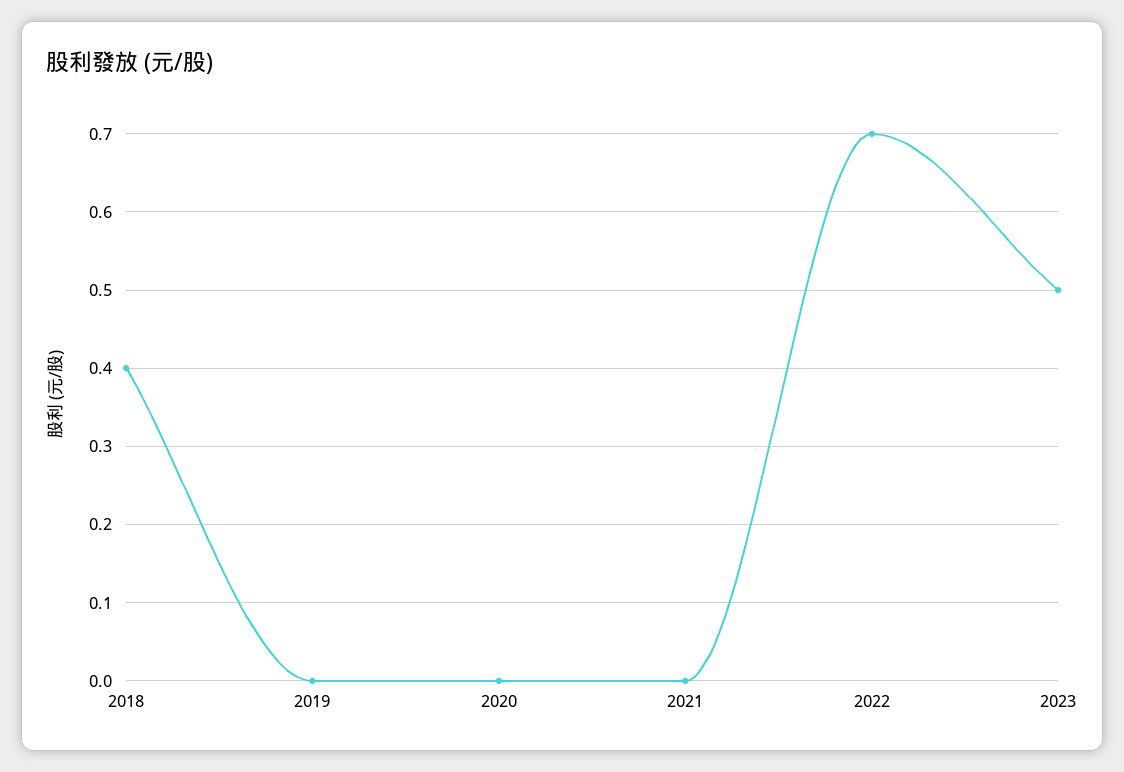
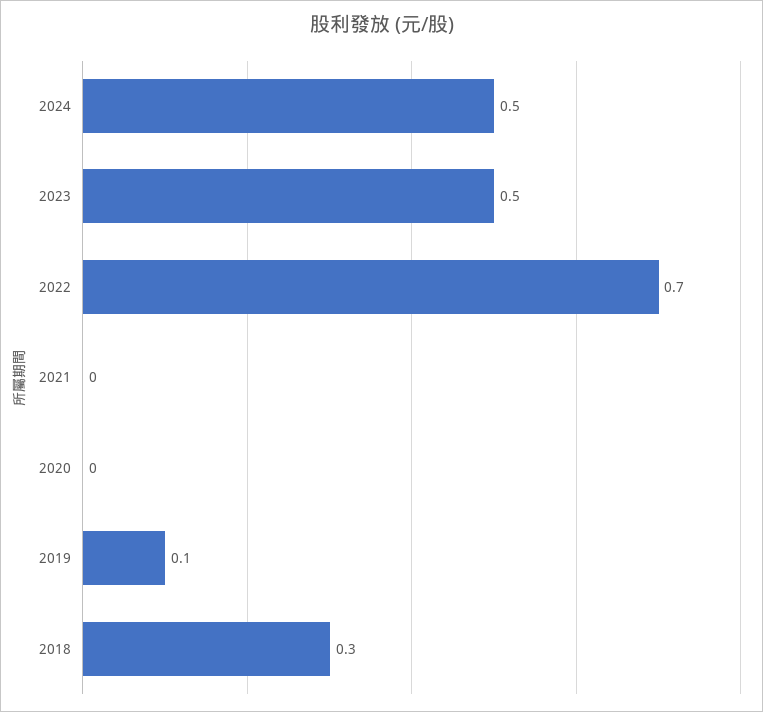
2018: 0.4 -> 0.3
2019: 0 -> 0.1
2024: none -> 0.5

